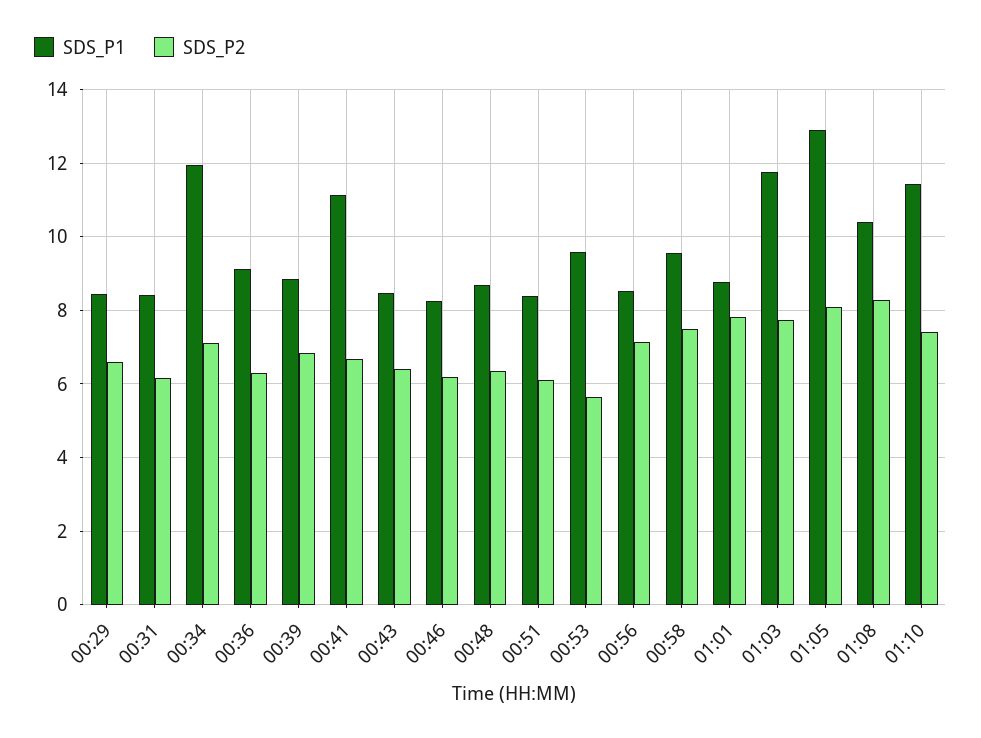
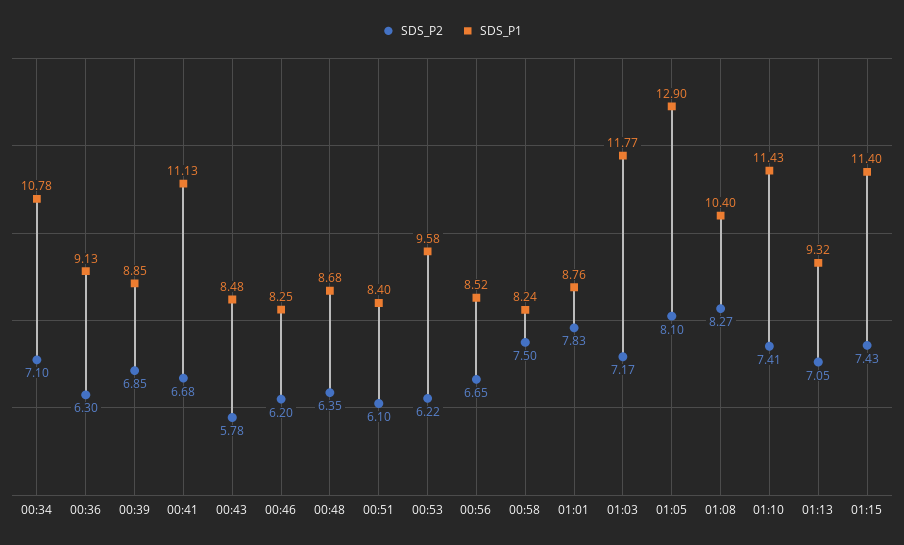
SDS_P1, 00:29: 8.4 -> none
SDS_P2, 00:29: 6.6 -> none
SDS_P1, 00:31: 8.4 -> none
SDS_P2, 00:31: 6.2 -> none
SDS_P1, 00:34: 12 -> 10.78
SDS_P2, 00:43: 6.4 -> 5.78
SDS_P2, 00:53: 5.6 -> 6.22
SDS_P2, 00:56: 7.2 -> 6.65
SDS_P1, 00:58: 9.6 -> 8.24
SDS_P2, 01:03: 7.8 -> 7.17
SDS_P2, 01:13: none -> 7.05
SDS_P1, 01:13: none -> 9.32
SDS_P2, 01:15: none -> 7.43
SDS_P1, 01:15: none -> 11.4

